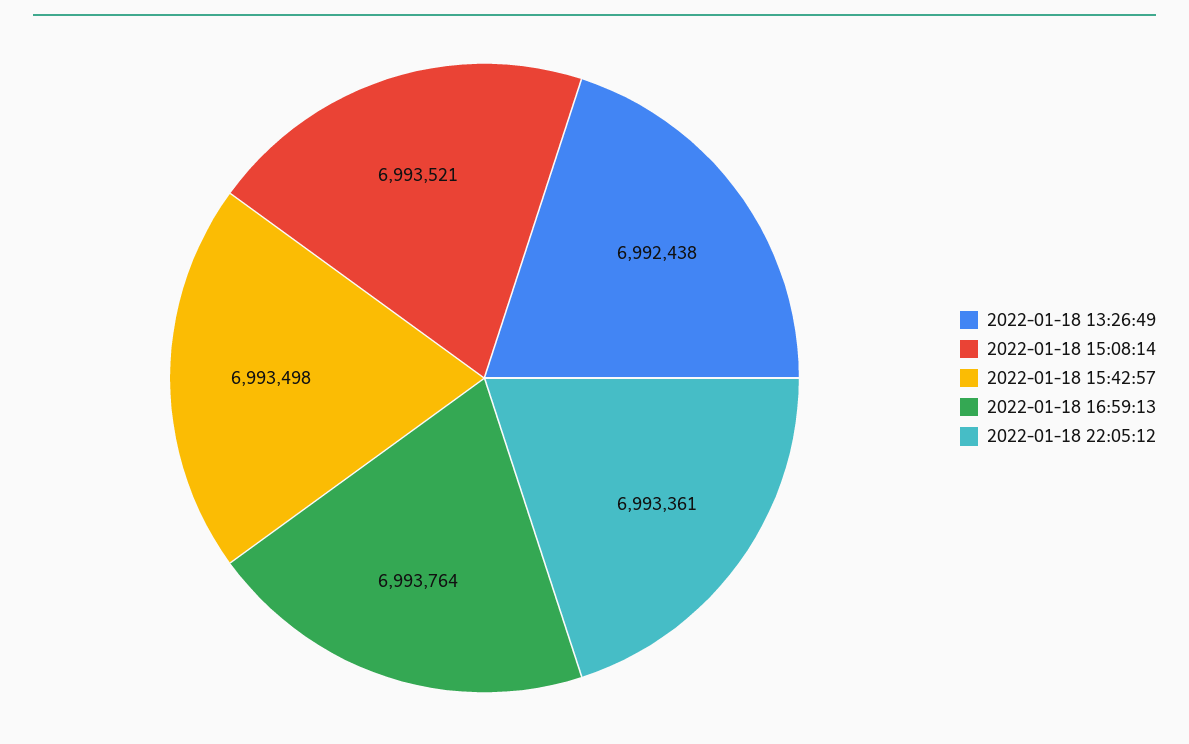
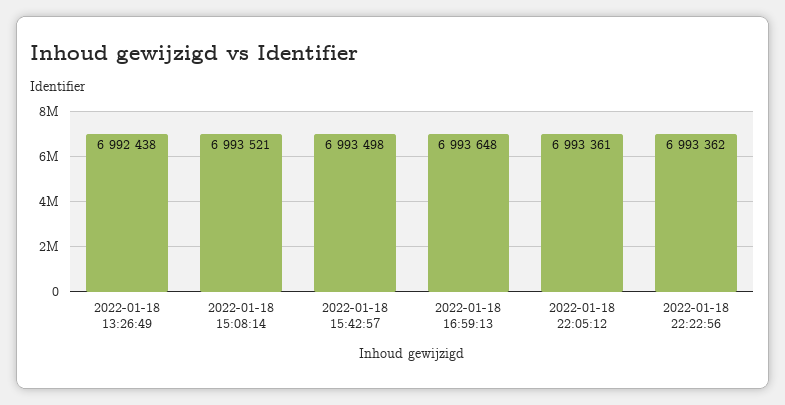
2022-01-18 16:59:13: 6993764 -> 6993648
2022-01-18 22:22:56: none -> 6993362

